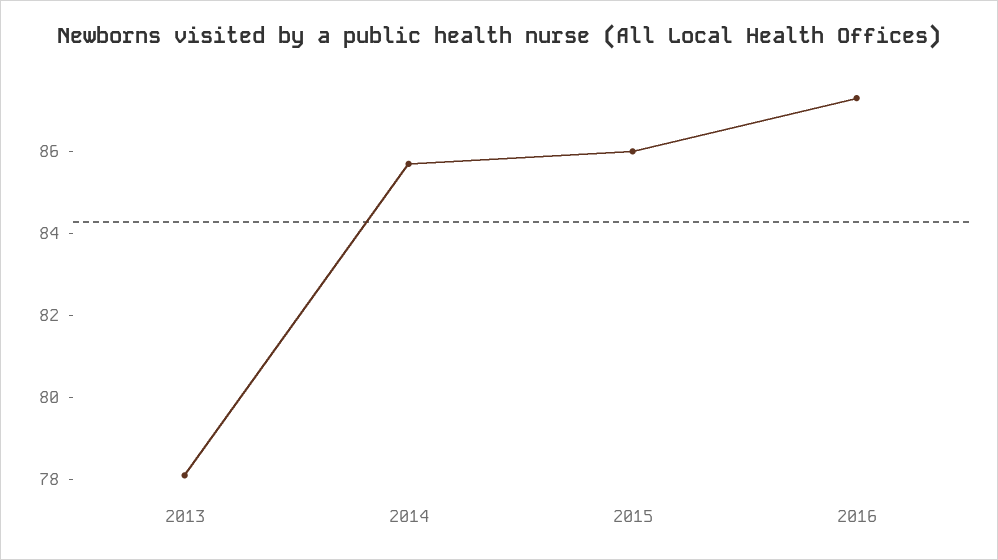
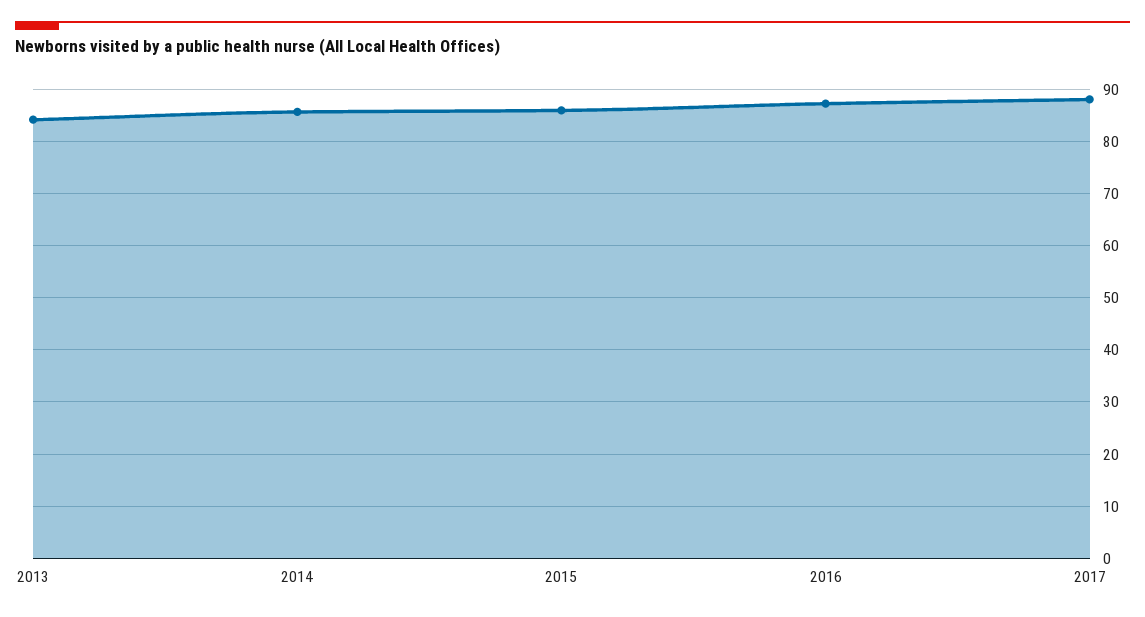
2013: 78 -> 84
2017: none -> 88

